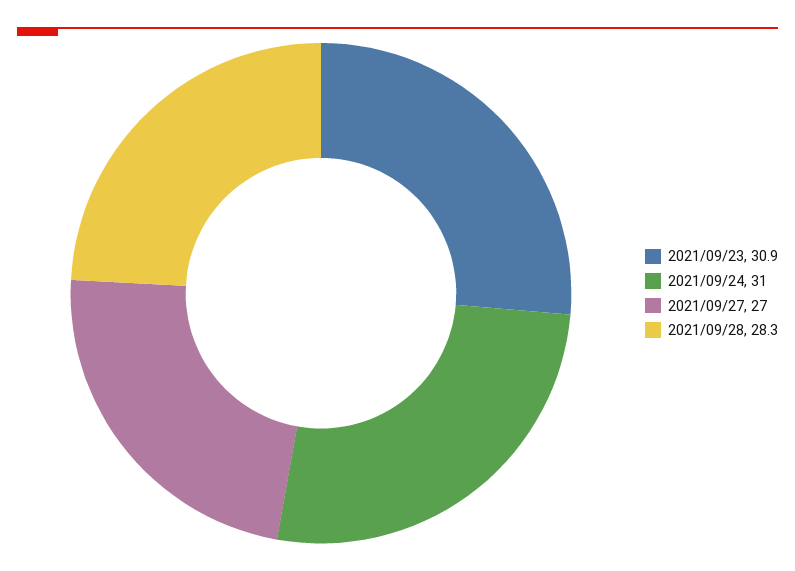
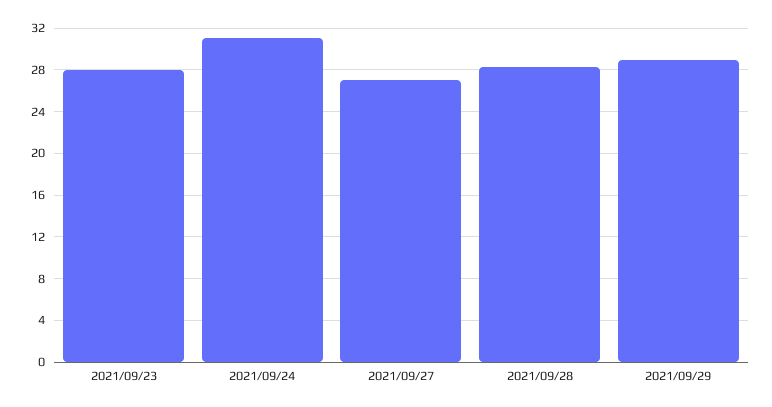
2021/09/23: 30.9 -> 28
2021/09/29: none -> 29

